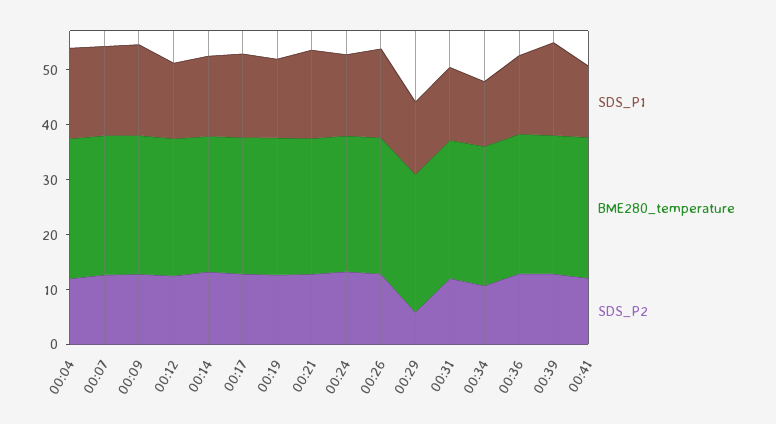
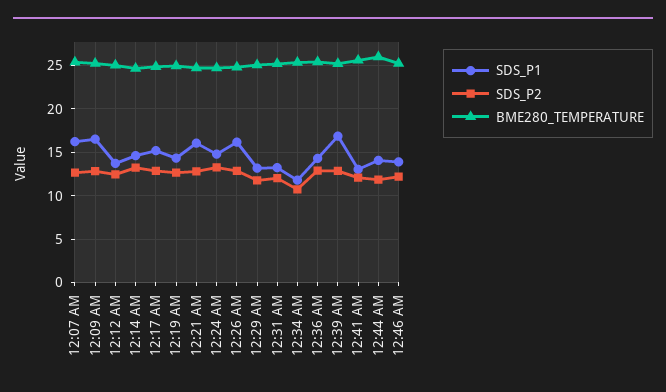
SDS_P1, 00:04: 16 -> none
BME280_temperature, 00:04: 26 -> none
SDS_P2, 00:04: 12 -> none
SDS_P2, 00:29: 6 -> 12
SDS_P1, 12:44 AM: none -> 14
SDS_P2, 12:44 AM: none -> 12
BME280_temperature, 12:44 AM: none -> 26
SDS_P1, 12:46 AM: none -> 14
SDS_P2, 12:46 AM: none -> 12
BME280_temperature, 12:46 AM: none -> 25

